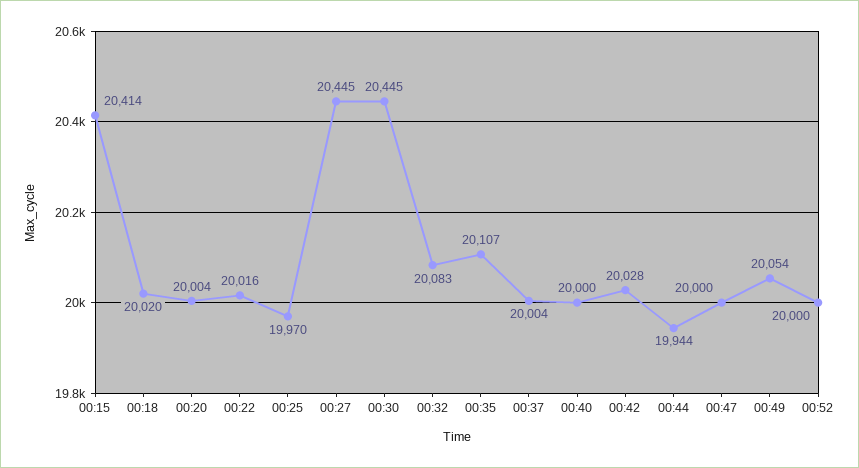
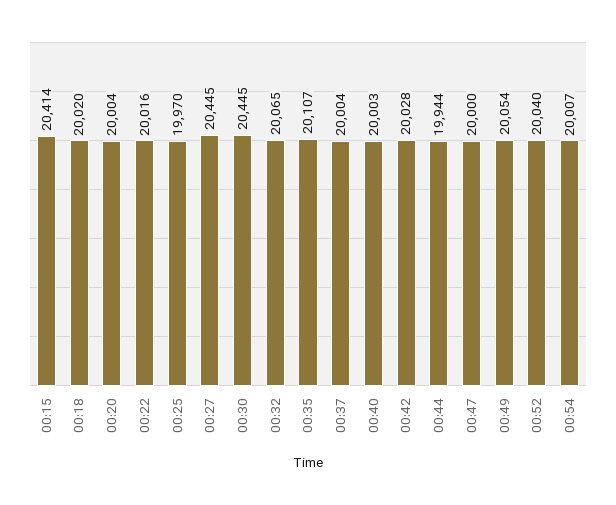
00:32: 20083 -> 20065
00:40: 20000 -> 20003
00:52: 20000 -> 20040
00:54: none -> 20007

